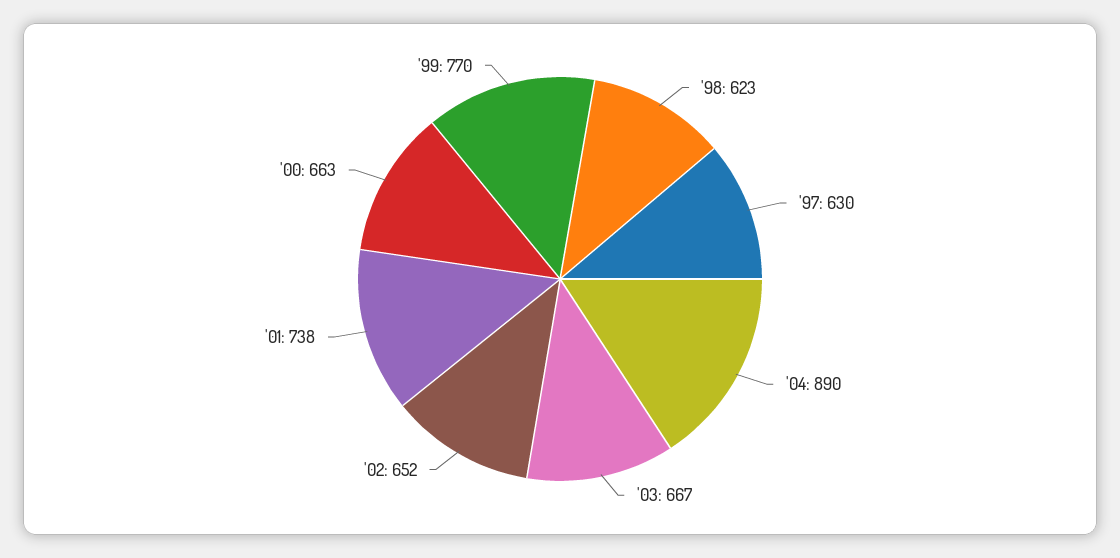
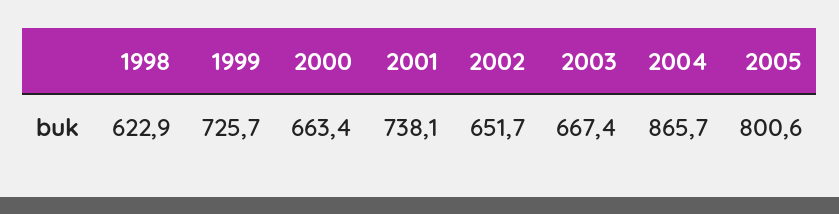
'97: 630 -> none
'04: 890 -> 865.7
'99: 770 -> 725.7
2005: none -> 800.6

